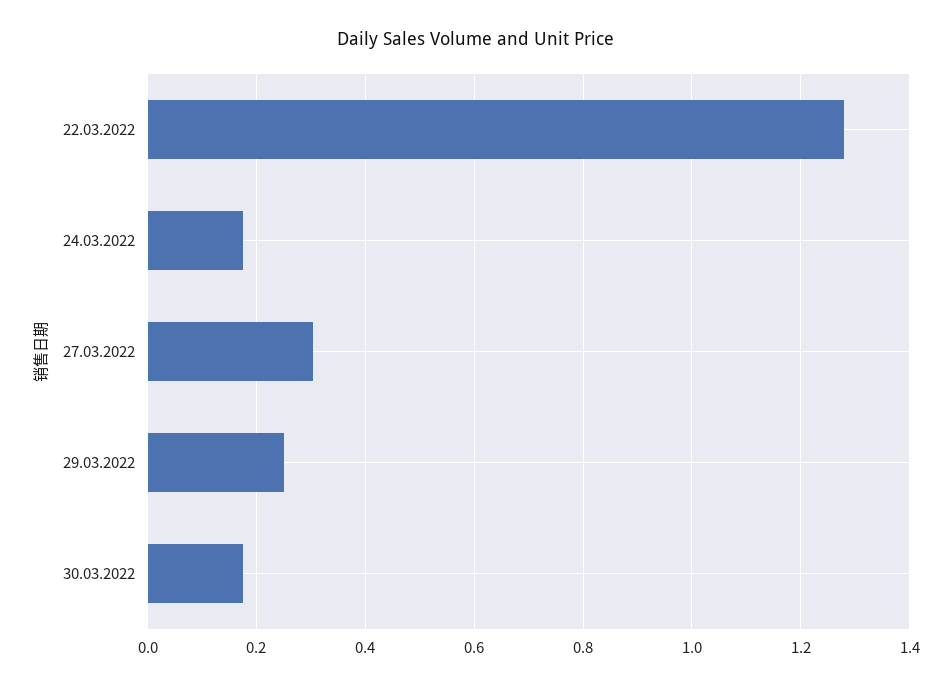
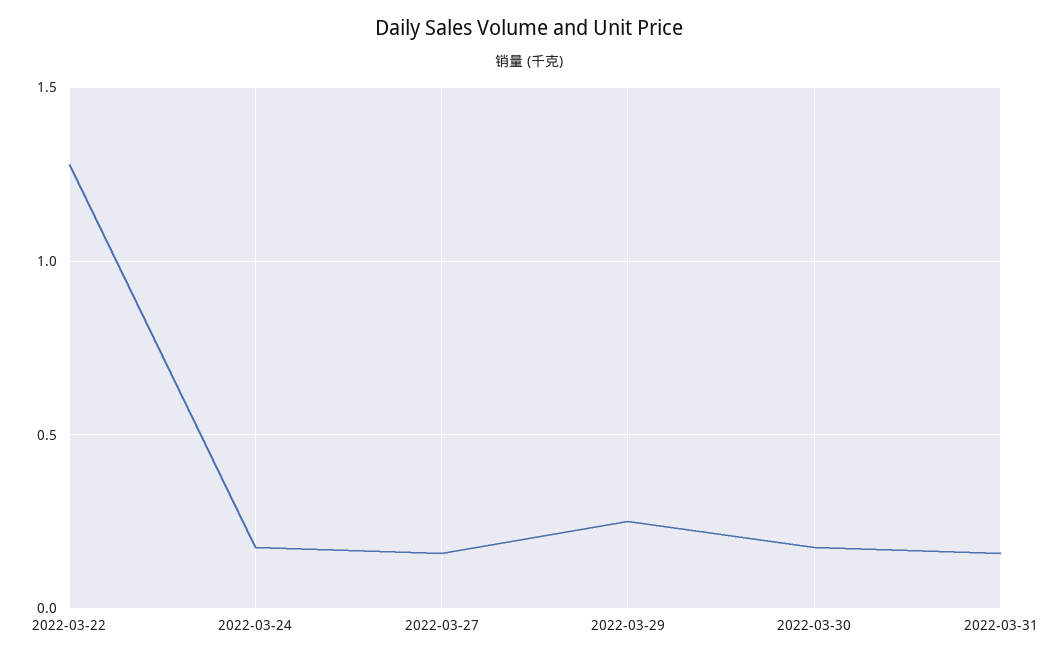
27.03.2022: 0.3 -> 0.15
2022-03-31: none -> 0.15

